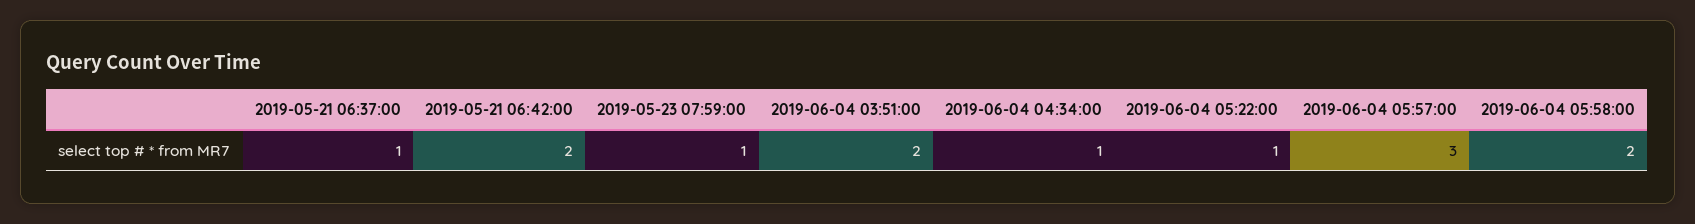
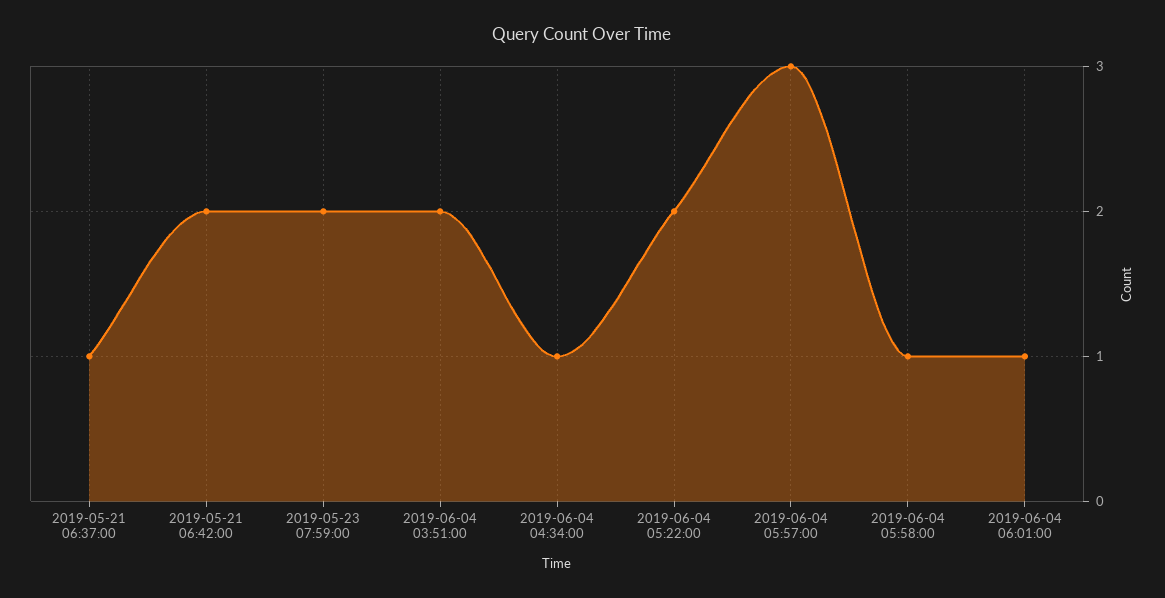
2019-05-23 07:59:00: 1 -> 2
2019-06-04 05:22:00: 1 -> 2
2019-06-04 05:58:00: 2 -> 1
2019-06-04 06:01:00: none -> 1

